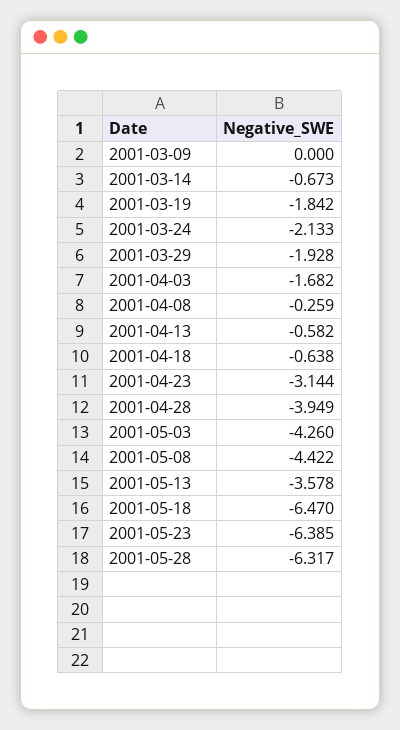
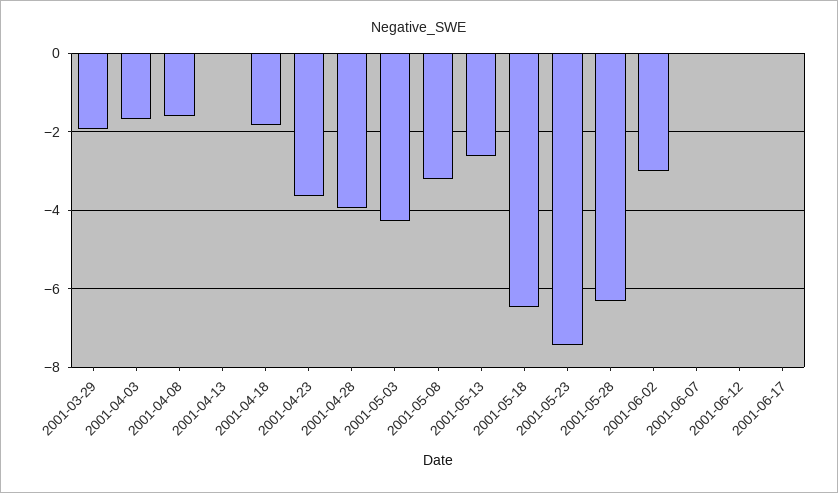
2001-03-09: 0 -> none
2001-03-14: -0.673 -> none
2001-03-19: -1.842 -> none
2001-03-24: -2.133 -> none
2001-04-08: -0.259 -> -1.6
2001-04-13: -0.582 -> 0
2001-04-18: -0.638 -> -1.8
2001-04-23: -3.144 -> -3.6
2001-05-08: -4.422 -> -3.2
2001-05-13: -3.578 -> -2.6
2001-05-23: -6.385 -> -7.4
2001-06-02: none -> -3
2001-06-07: none -> 0
2001-06-12: none -> 0
2001-06-17: none -> 0

